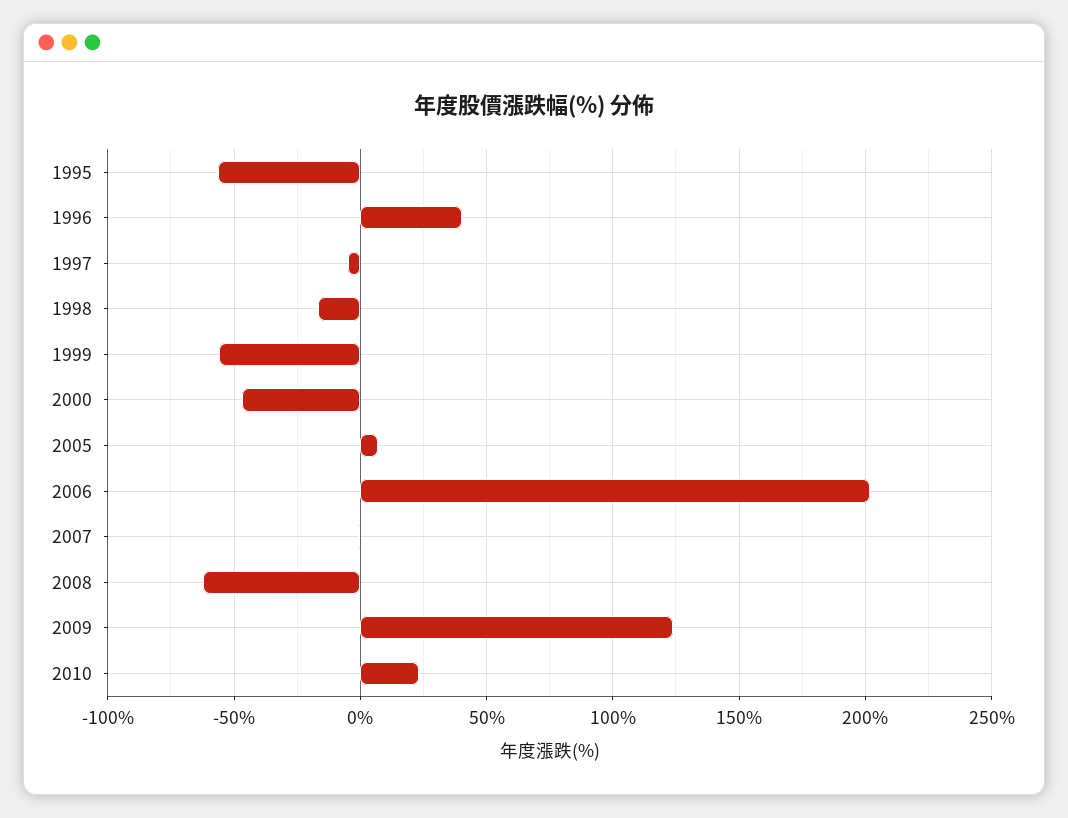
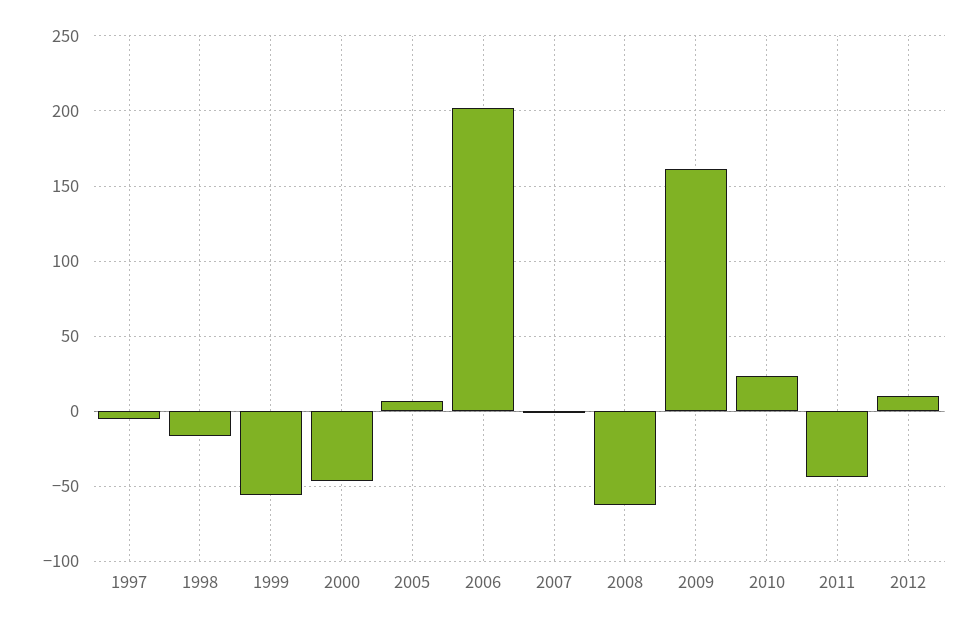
1995: -55 -> none
1996: 40 -> none
2009: 125 -> 160
2011: none -> -45
2012: none -> 10

